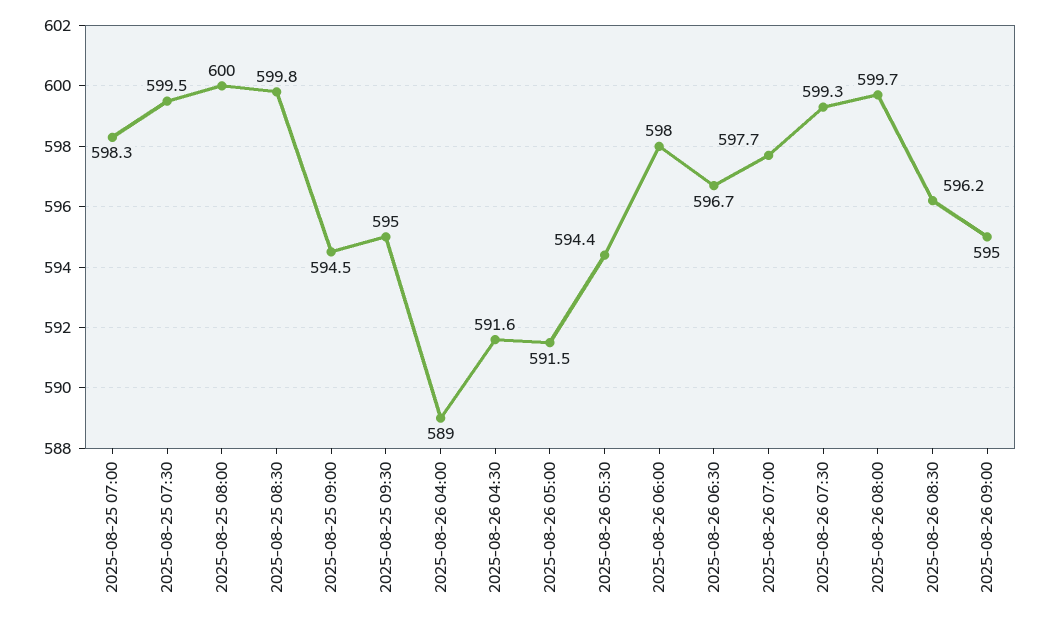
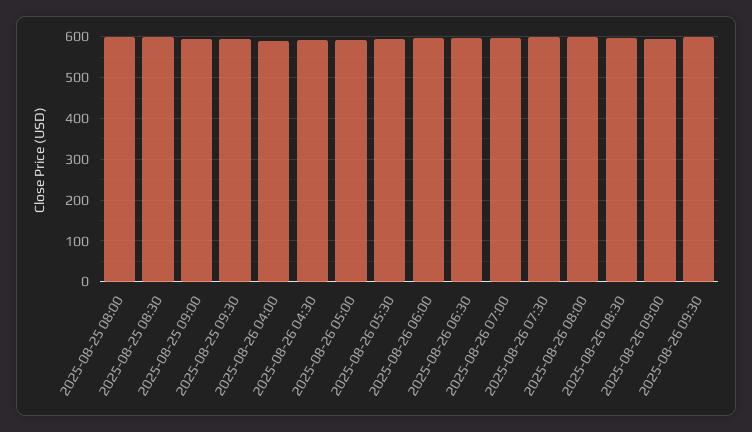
2025-08-25 07:00: 598.3 -> none
2025-08-25 07:30: 599.5 -> none
2025-08-26 09:30: none -> 600

